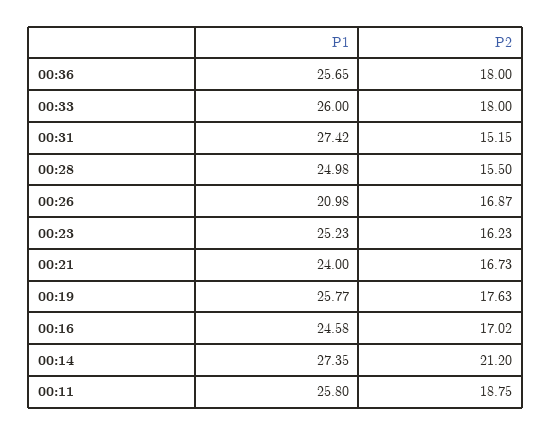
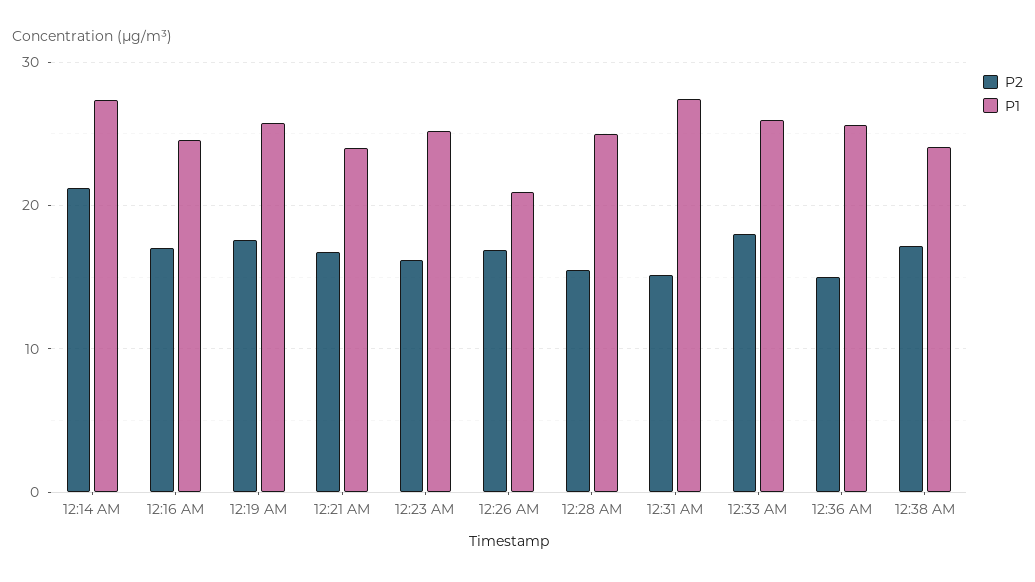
P2, 00:36: 18 -> 15
P1, 00:11: 25.8 -> none
P2, 00:11: 18.75 -> none
P2, 12:38 AM: none -> 17
P1, 12:38 AM: none -> 24

